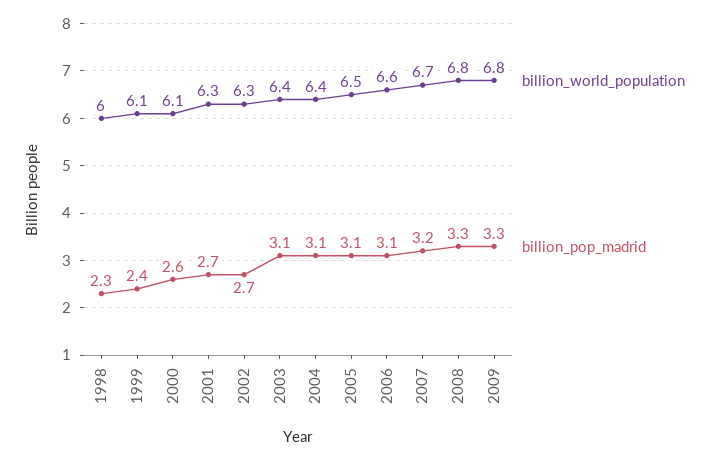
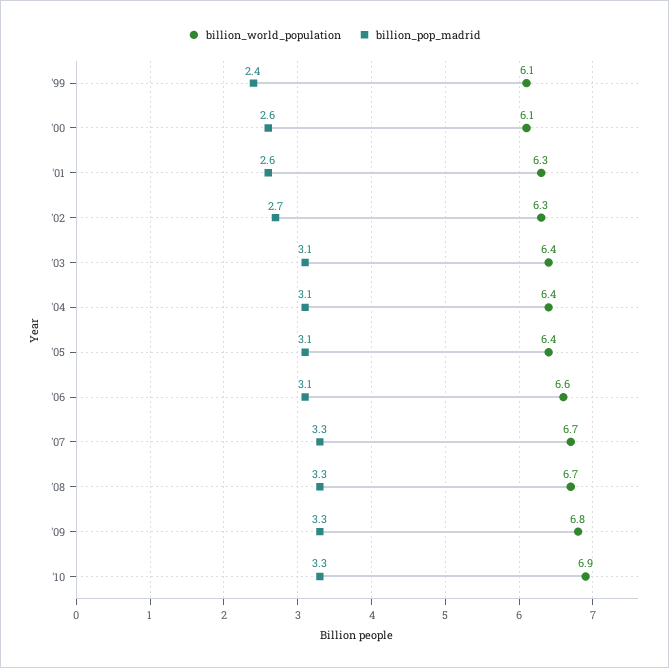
billion_world_population, 1998: 6 -> none
billion_pop_madrid, 1998: 2.3 -> none
billion_pop_madrid, 2001: 2.7 -> 2.6
billion_world_population, 2005: 6.5 -> 6.4
billion_pop_madrid, 2007: 3.2 -> 3.3
billion_world_population, 2008: 6.8 -> 6.7
billion_world_population, '10: none -> 6.9
billion_pop_madrid, '10: none -> 3.3

